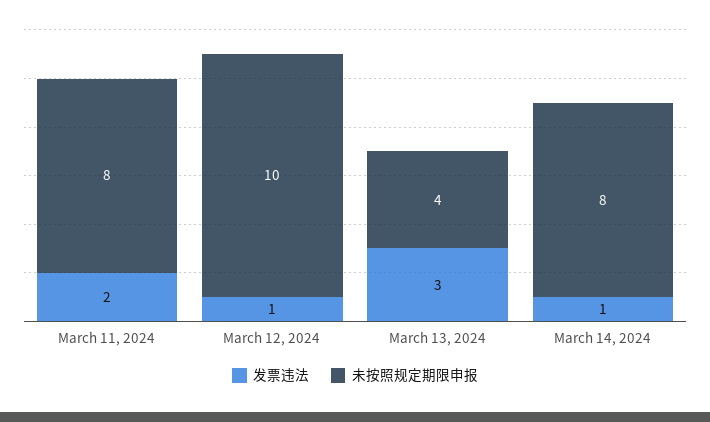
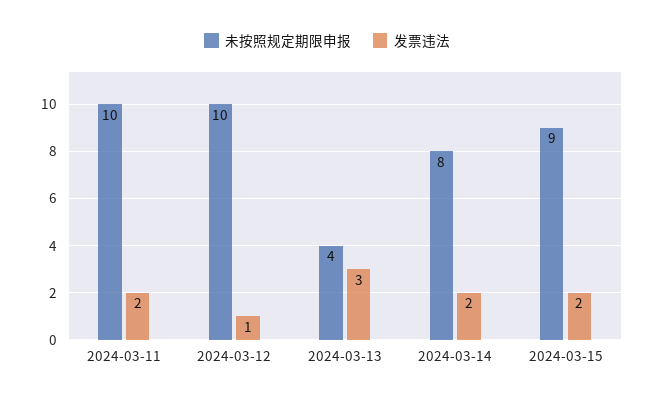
未按照规定期限申报, March 11, 2024: 8 -> 10
发票违法, March 14, 2024: 1 -> 2
未按照规定期限申报, 2024-03-15: none -> 9
发票违法, 2024-03-15: none -> 2

